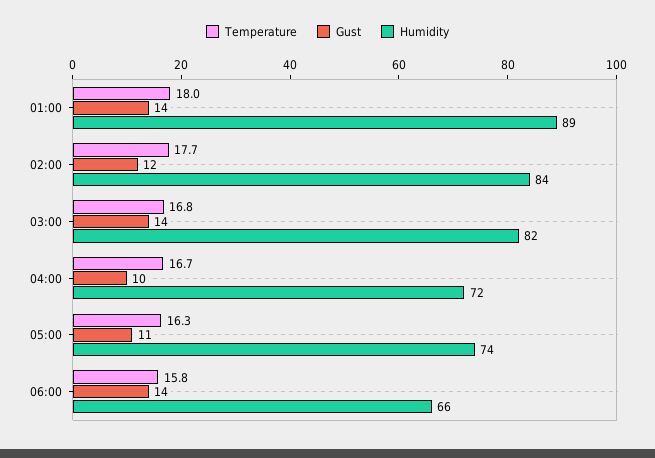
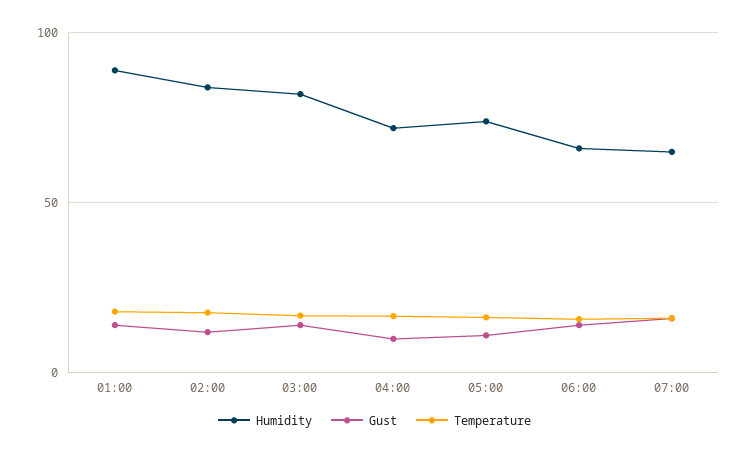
Humidity, 07:00: none -> 65
Gust, 07:00: none -> 15
Temperature, 07:00: none -> 15

